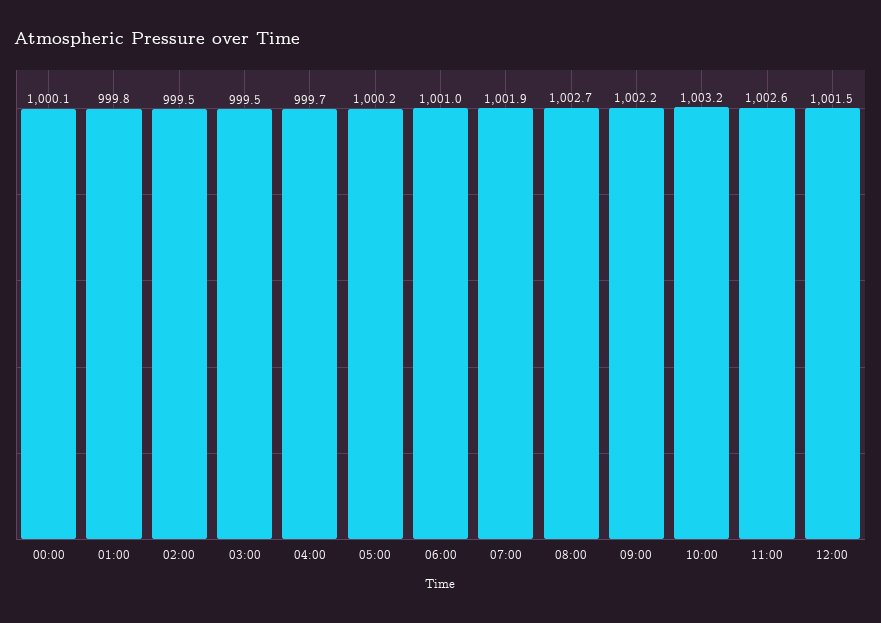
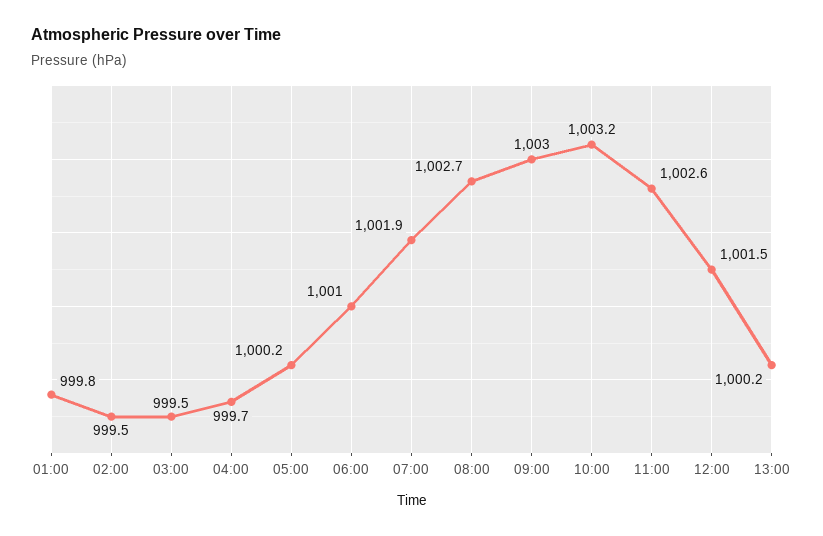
00:00: 1000.1 -> none
09:00: 1002.2 -> 1003
13:00: none -> 1000.2

